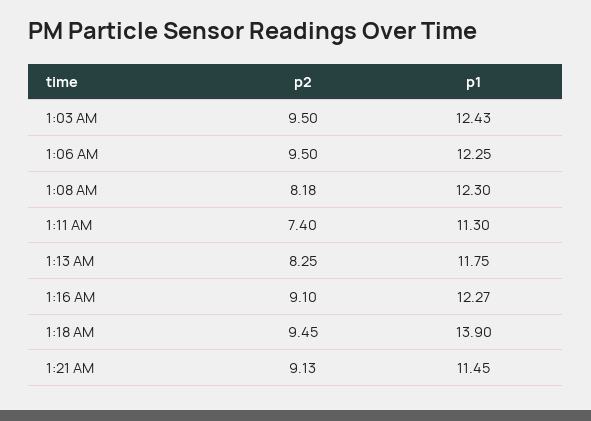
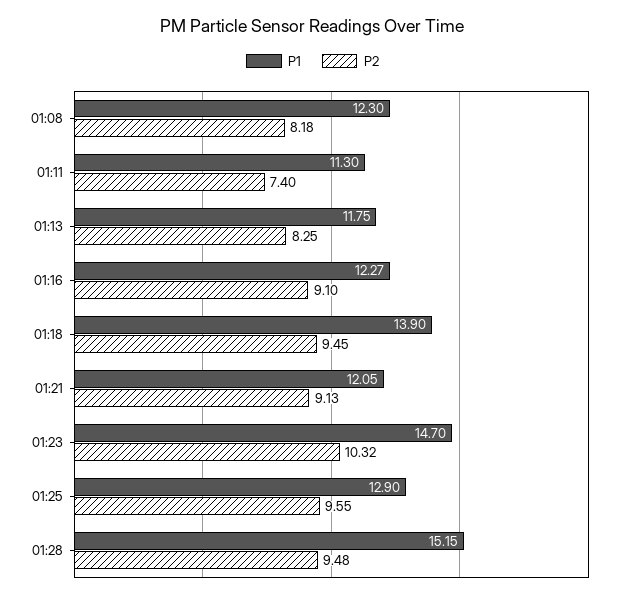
p2, 1:03 AM: 9.5 -> none
p1, 1:03 AM: 12.43 -> none
p2, 1:06 AM: 9.5 -> none
p1, 1:06 AM: 12.25 -> none
p1, 1:21 AM: 11.45 -> 12.05
p1, 01:23: none -> 14.7
p2, 01:23: none -> 10.32
p1, 01:25: none -> 12.9
p2, 01:25: none -> 9.55
p1, 01:28: none -> 15.15
p2, 01:28: none -> 9.48

